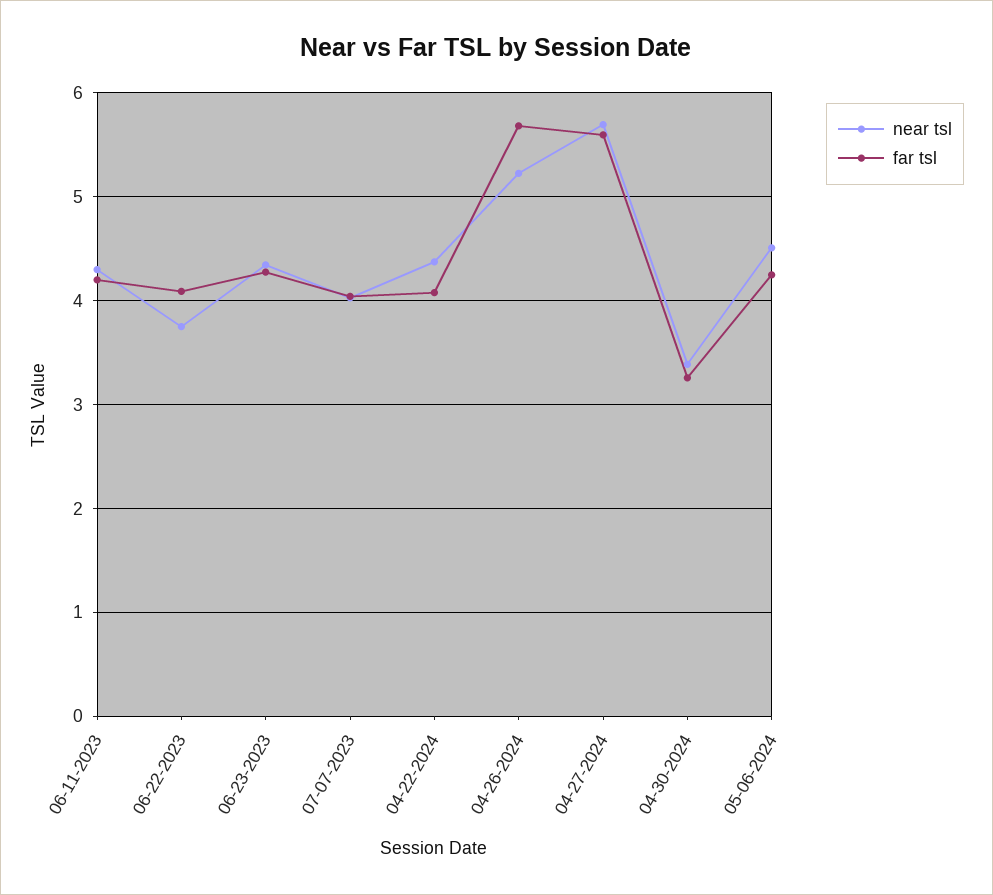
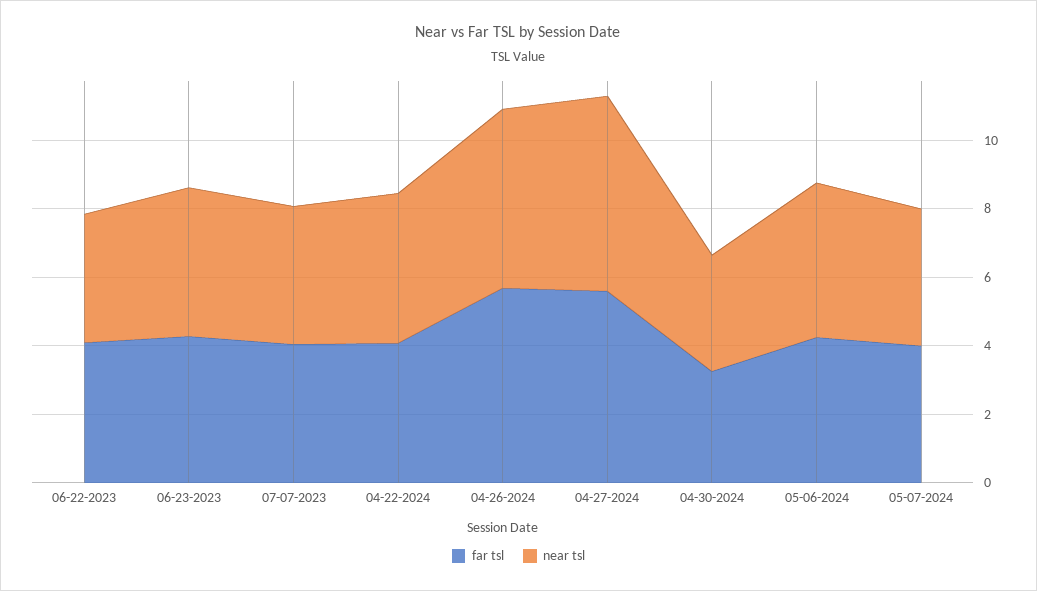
near tsl, 06-11-2023: 4.3 -> none
far tsl, 06-11-2023: 4.2 -> none
far tsl, 05-07-2024: none -> 4
near tsl, 05-07-2024: none -> 4

